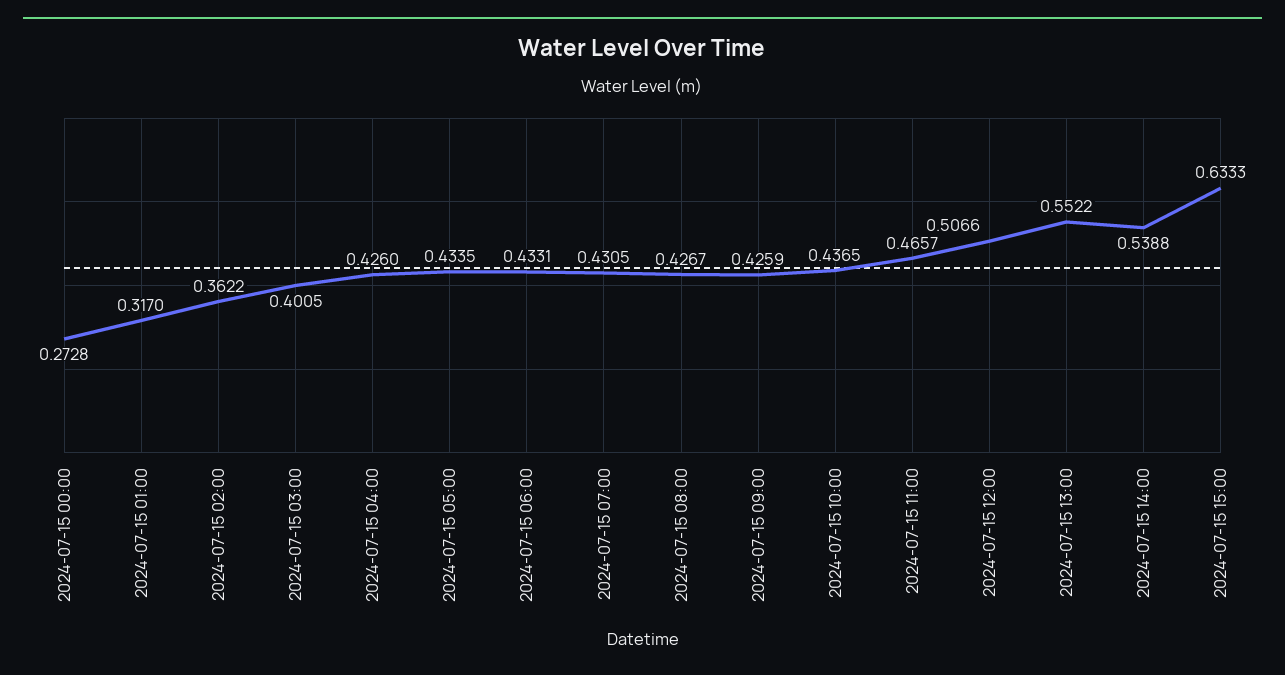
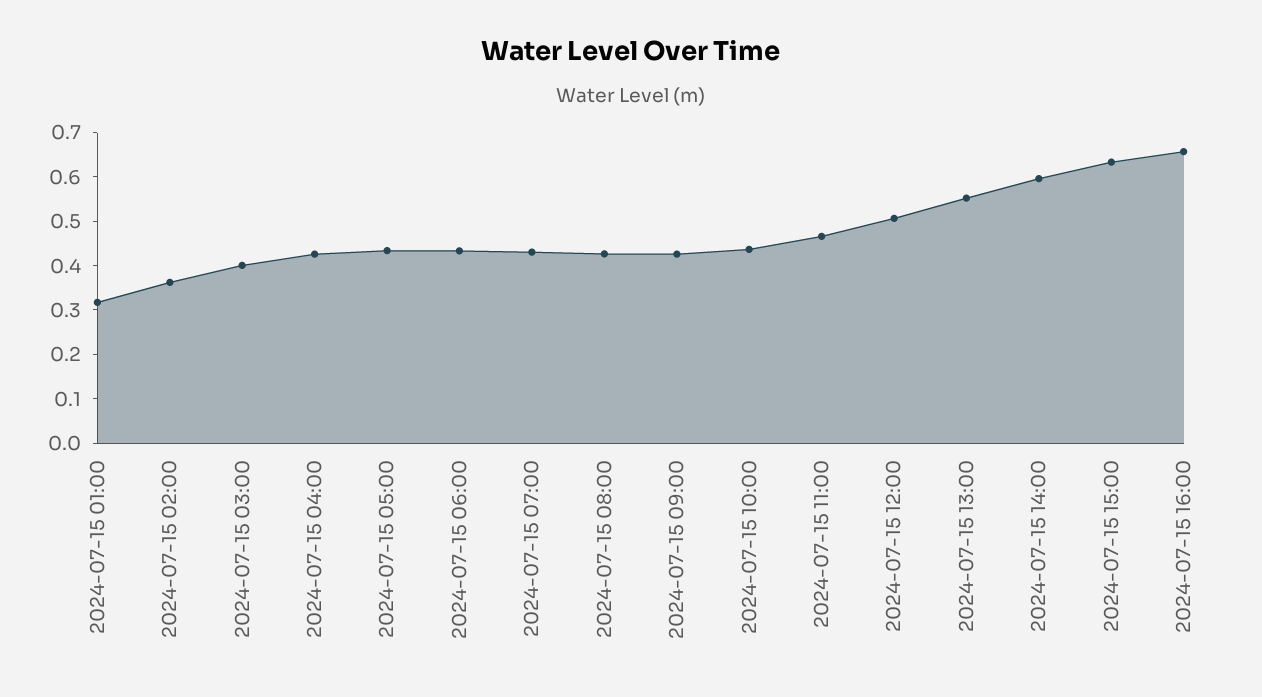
2024-07-15 00:00: 0.2728 -> none
2024-07-15 14:00: 0.5388 -> 0.6
2024-07-15 16:00: none -> 0.66

